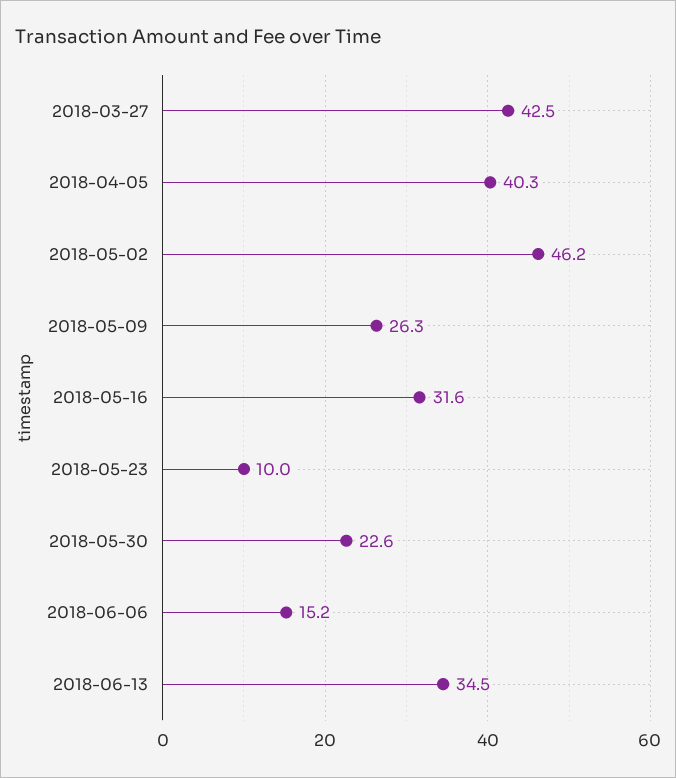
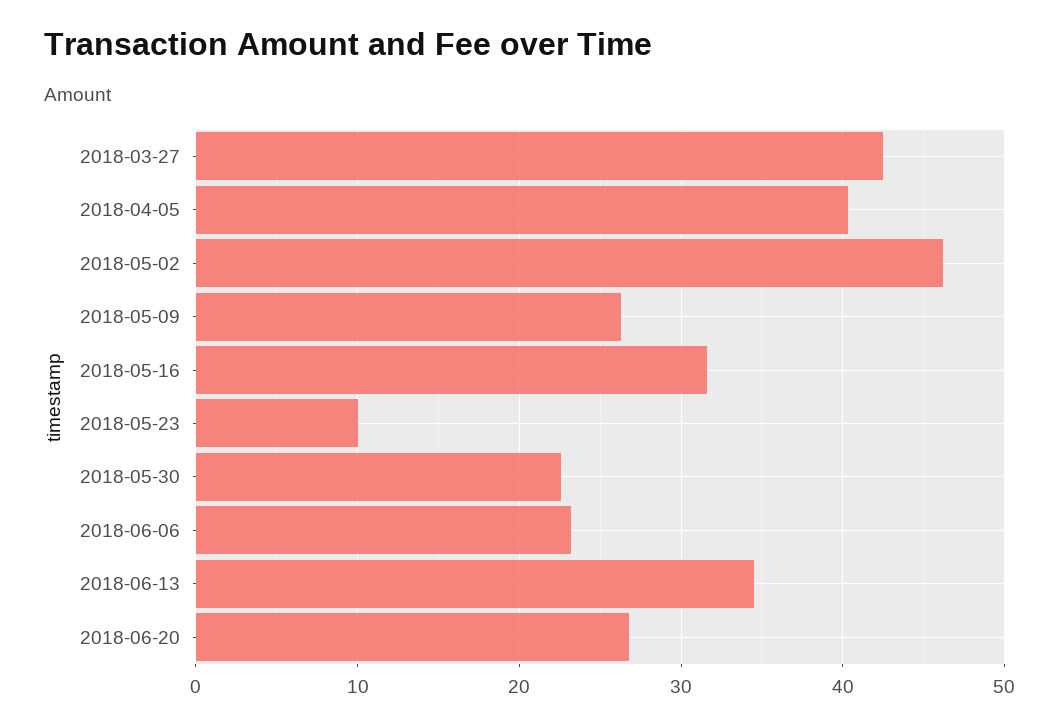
2018-06-06: 15.2 -> 23
2018-06-20: none -> 27

